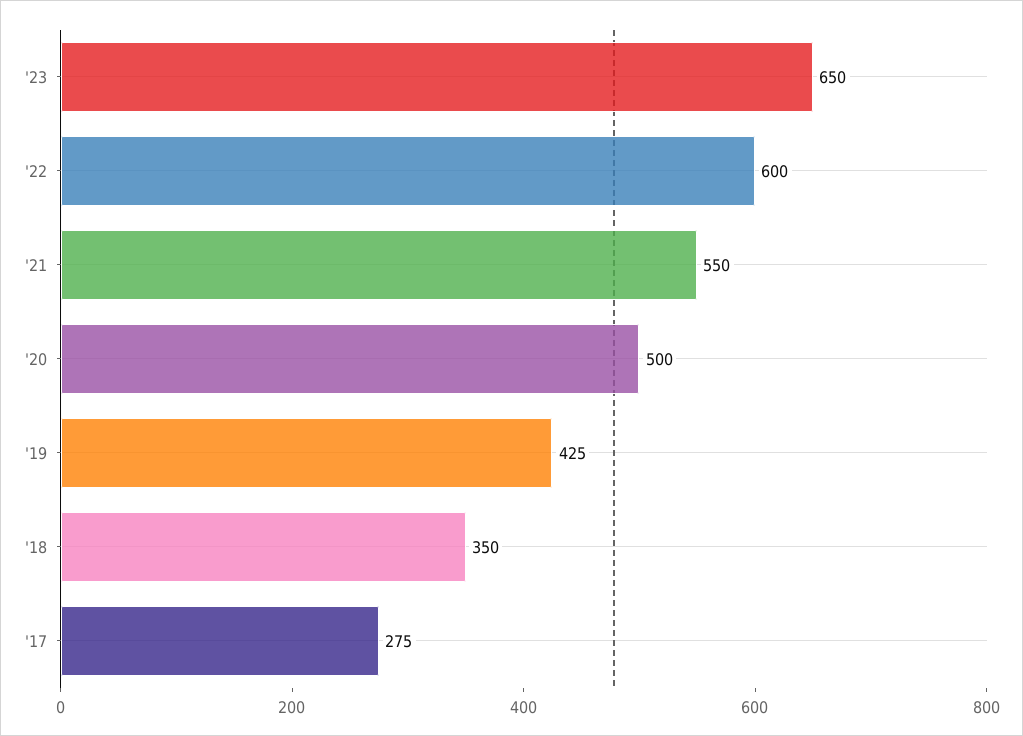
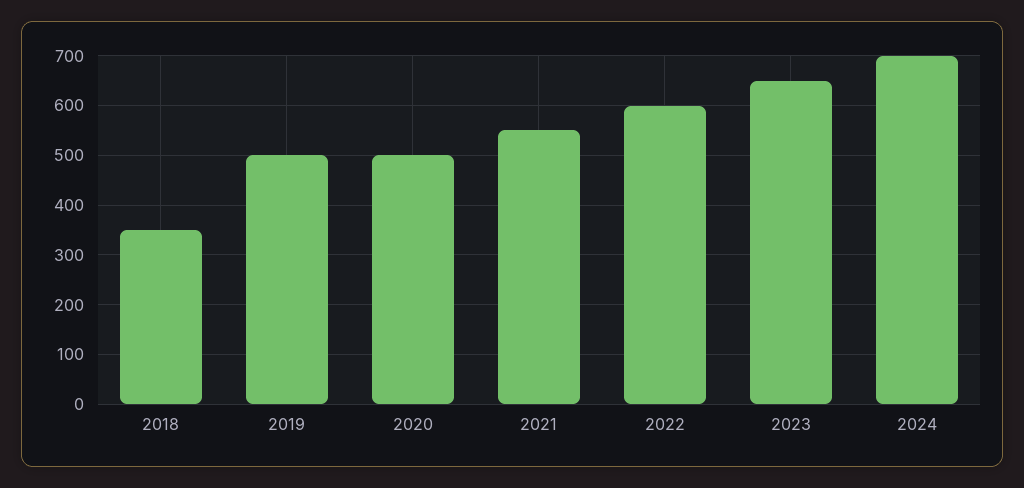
'19: 425 -> 500
'17: 275 -> none
2024: none -> 700

